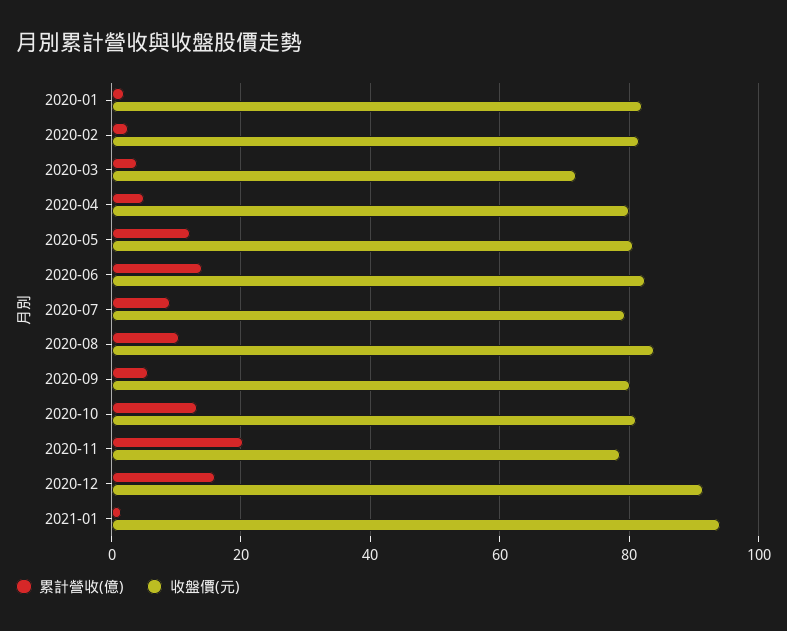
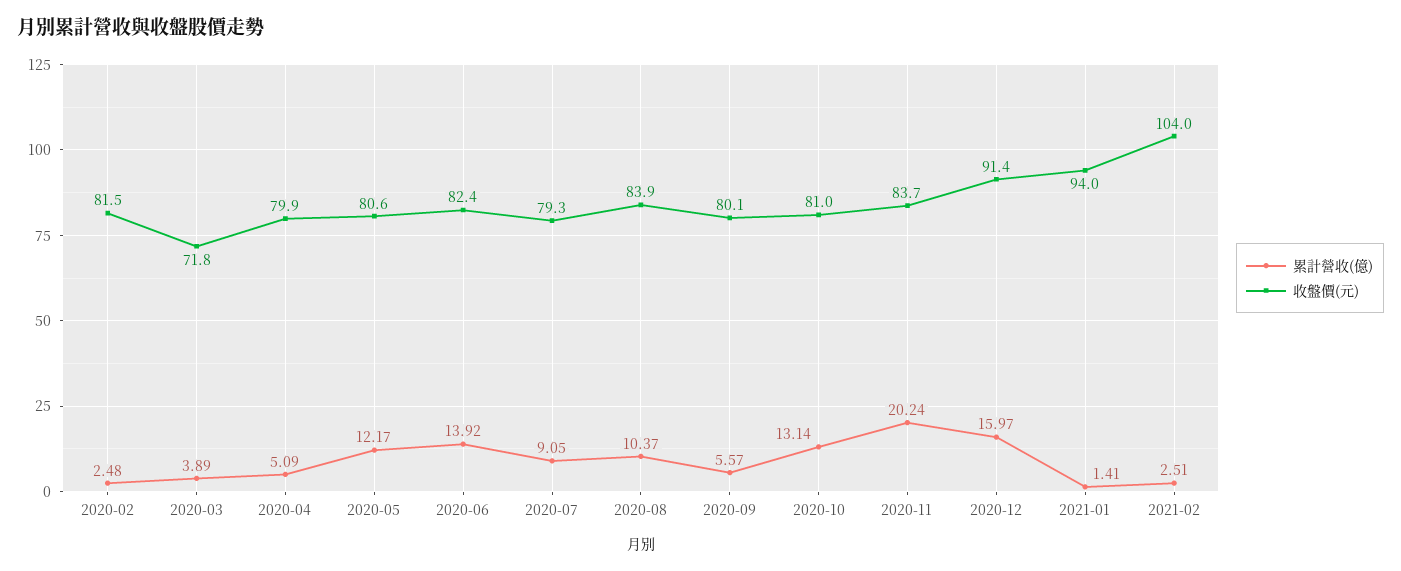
累計營收(億), 2020-01: 2 -> none
收盤價(元), 2020-01: 82 -> none
收盤價(元), 2020-11: 78 -> 83.7
累計營收(億), 2021-02: none -> 2.51
收盤價(元), 2021-02: none -> 104

